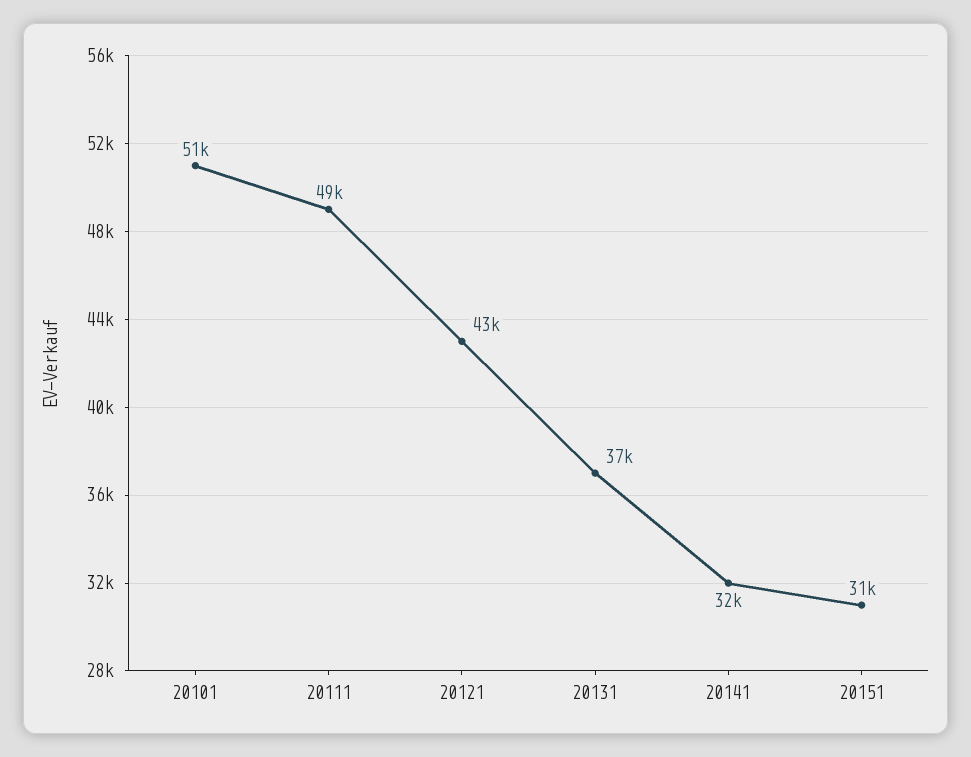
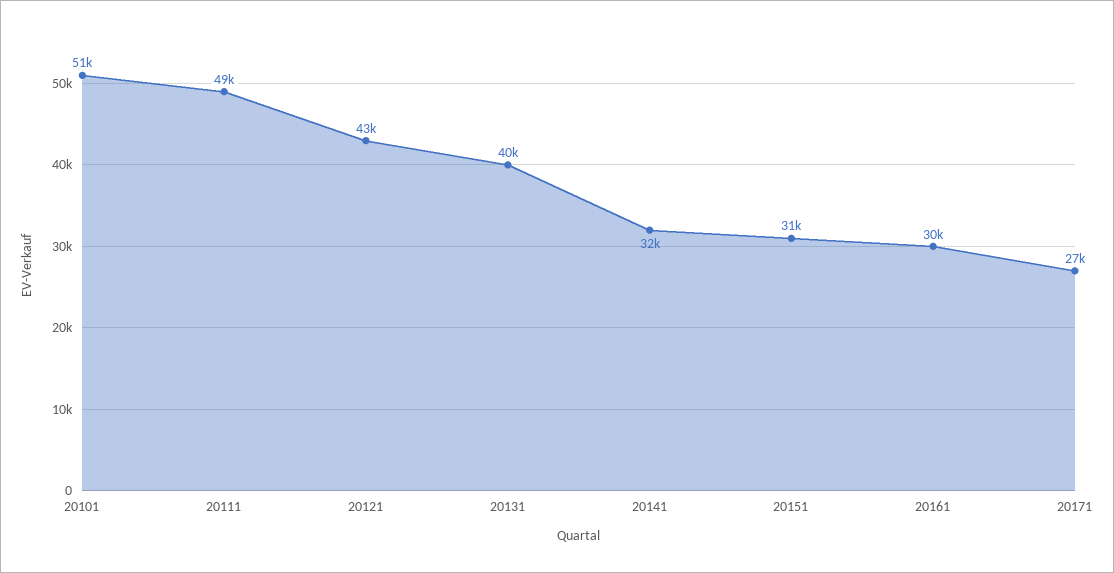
20131: 37000 -> 40000
20161: none -> 30000
20171: none -> 27000

